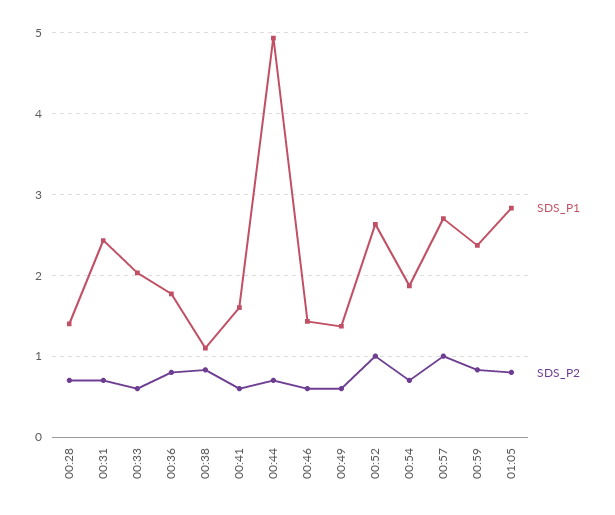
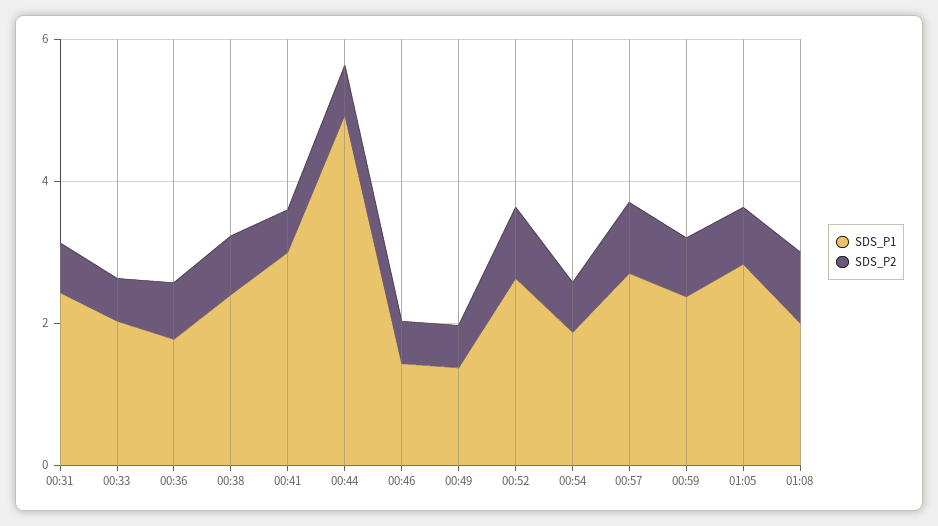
SDS_P1, 00:28: 1.4 -> none
SDS_P2, 00:28: 0.7 -> none
SDS_P1, 00:38: 1.1 -> 2.5
SDS_P1, 00:41: 1.6 -> 3
SDS_P1, 01:08: none -> 2
SDS_P2, 01:08: none -> 1

